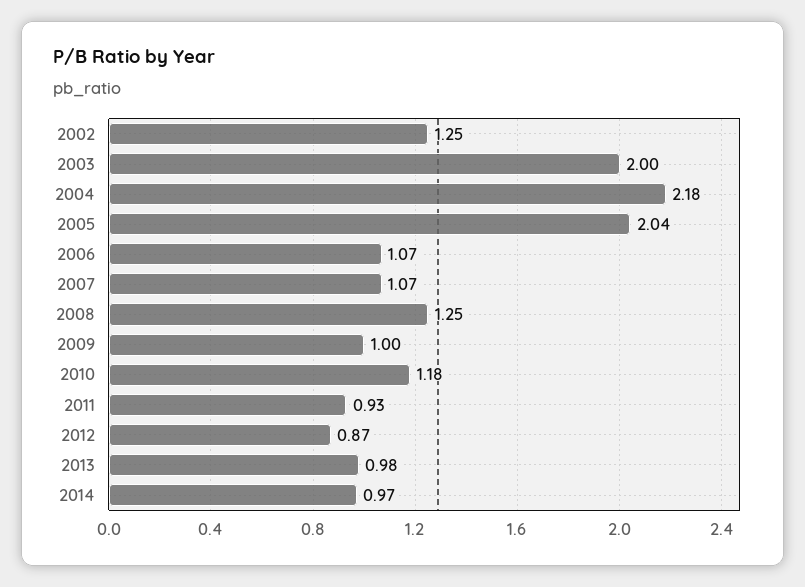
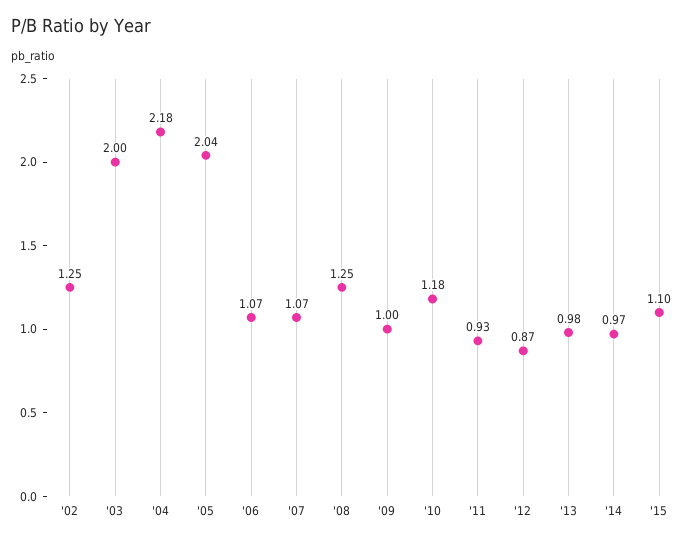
'15: none -> 1.1

